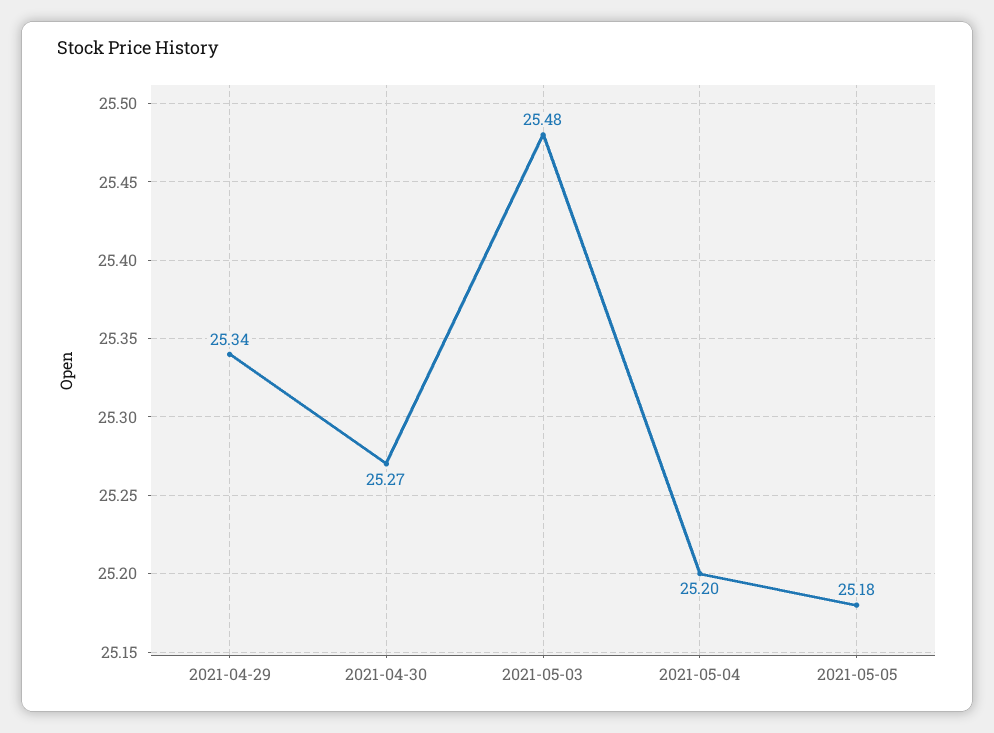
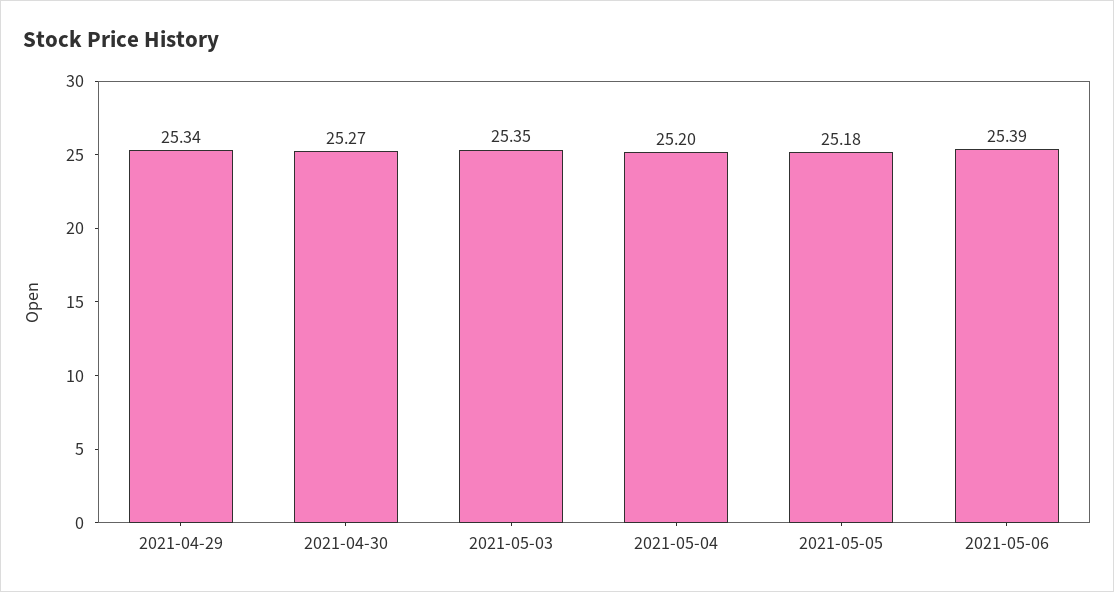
2021-05-03: 25.48 -> 25.35
2021-05-06: none -> 25.39

